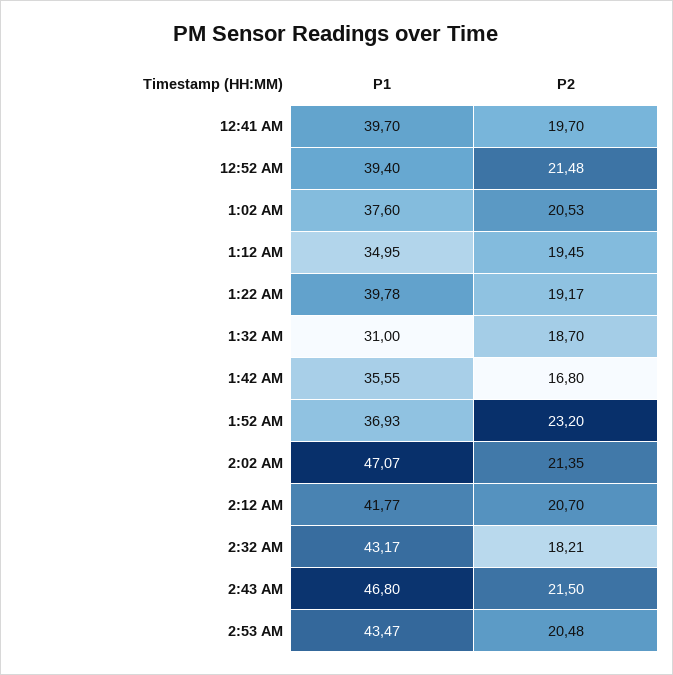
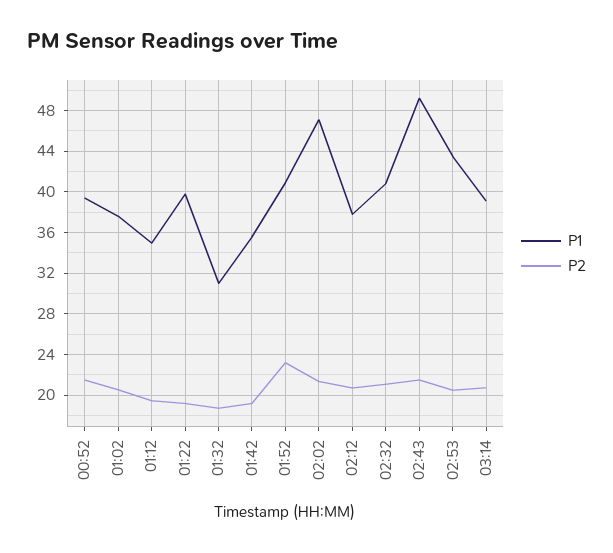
P1, 12:41 AM: 39.7 -> none
P2, 12:41 AM: 19.7 -> none
P2, 1:42 AM: 16.8 -> 19
P1, 1:52 AM: 36.93 -> 41
P1, 2:12 AM: 41.77 -> 38
P1, 2:32 AM: 43.17 -> 41
P2, 2:32 AM: 18.21 -> 21
P1, 2:43 AM: 46.8 -> 49
P1, 03:14: none -> 39
P2, 03:14: none -> 21

